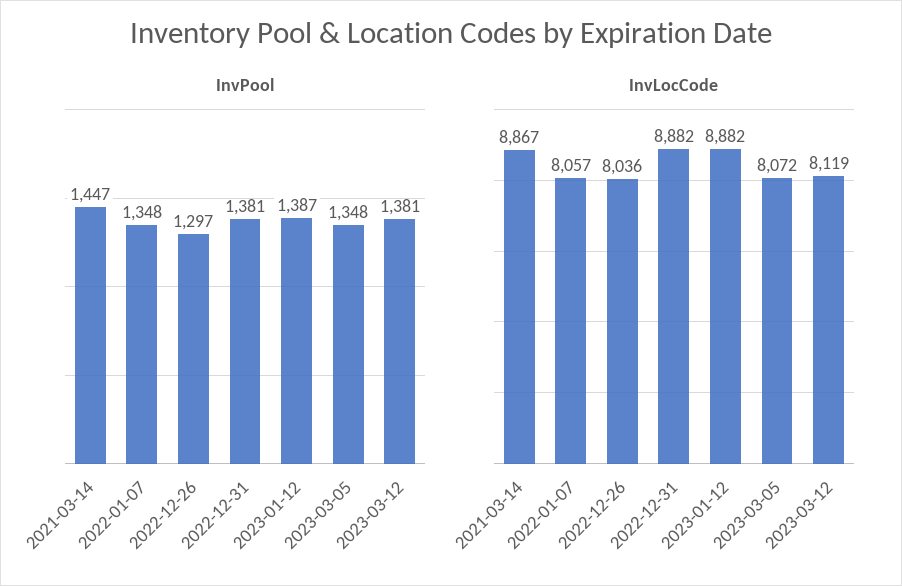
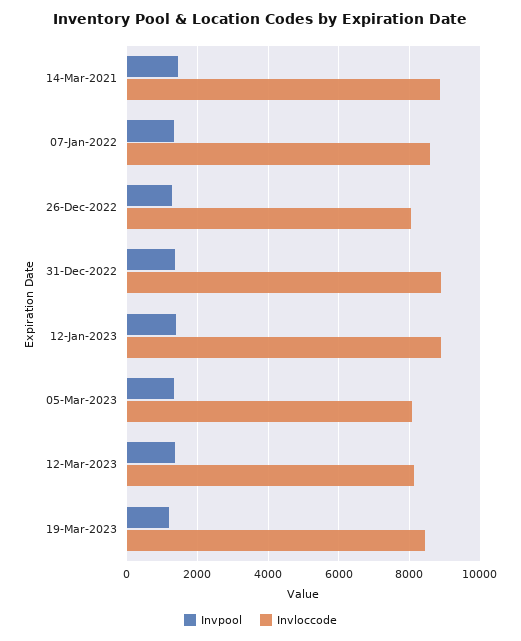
InvLocCode, 2022-01-07: 8057 -> 8600
InvPool, 19-Mar-2023: none -> 1200
InvLocCode, 19-Mar-2023: none -> 8400

